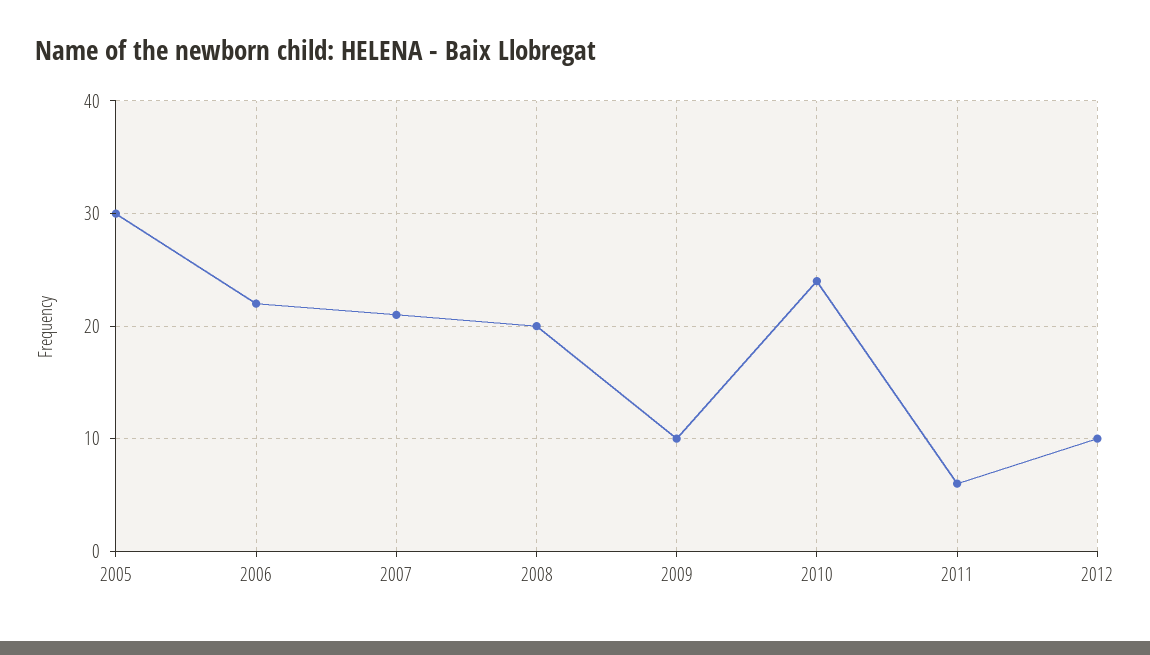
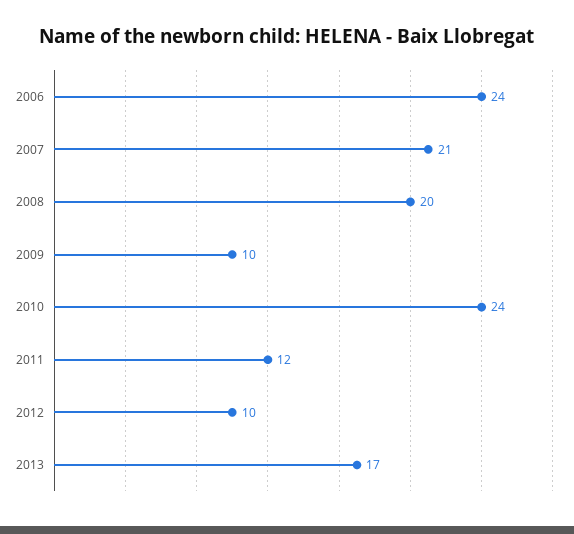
2005: 30 -> none
2006: 22 -> 24
2011: 6 -> 12
2013: none -> 17

